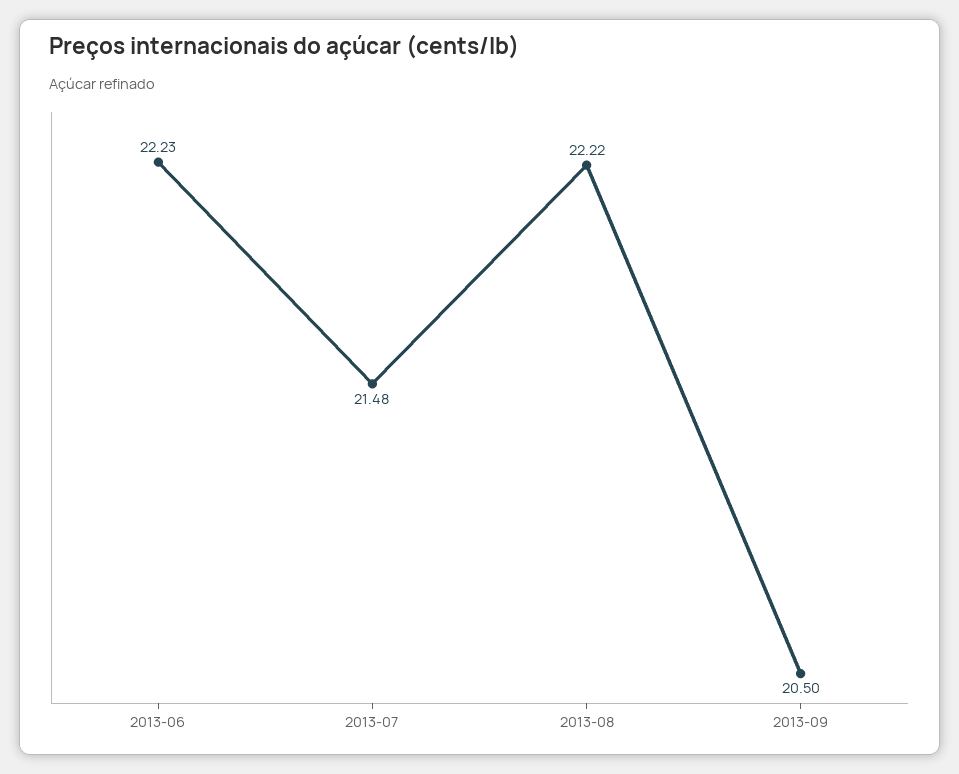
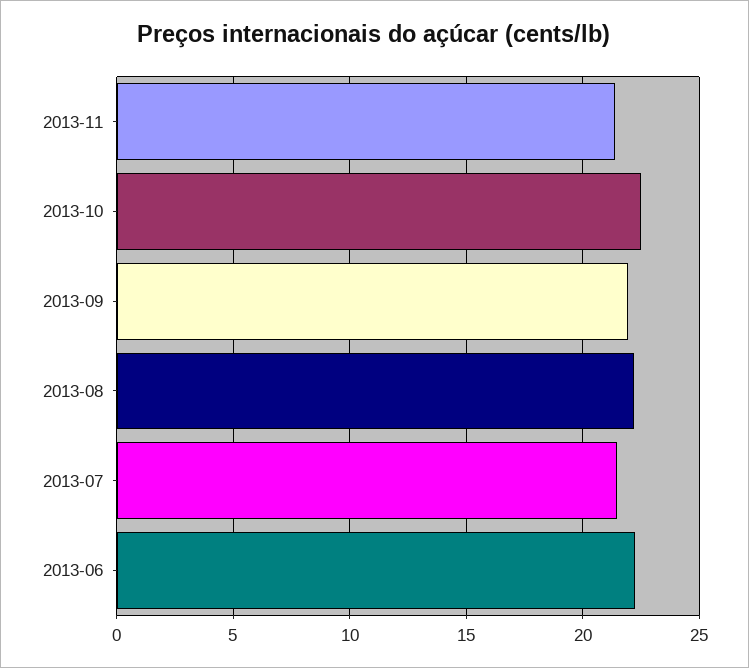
2013-09: 20.5 -> 22
2013-11: none -> 21.5
2013-10: none -> 22.5

